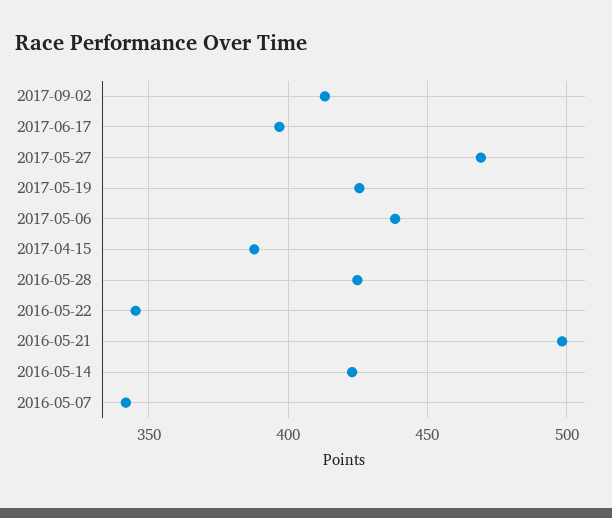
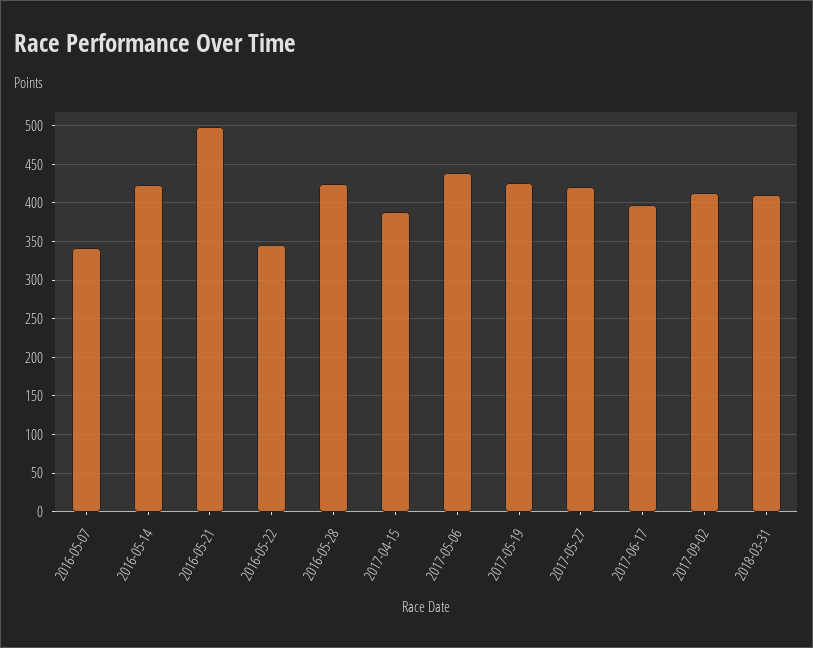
2017-05-27: 470 -> 420
2018-03-31: none -> 410

